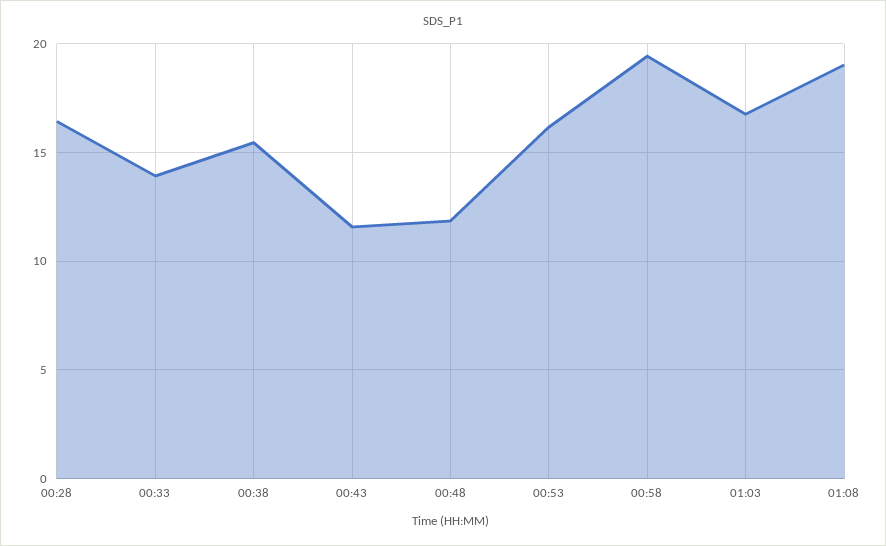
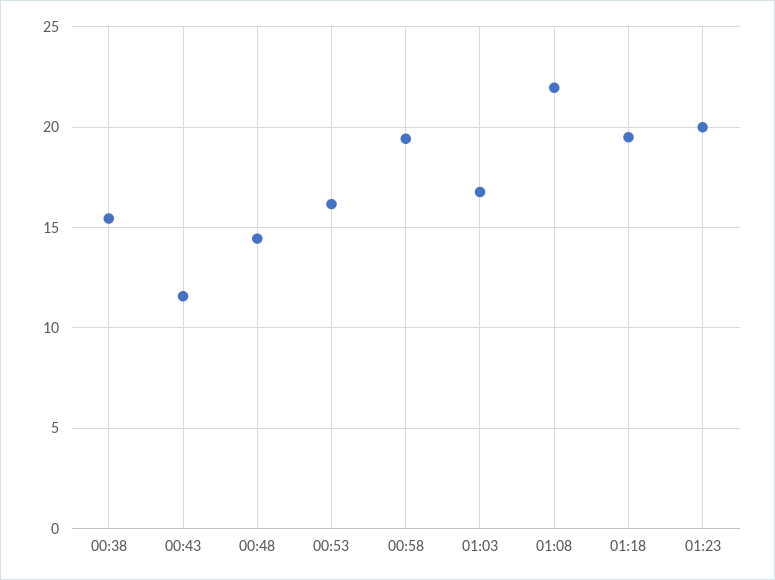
00:28: 16.5 -> none
00:33: 14 -> none
00:48: 12 -> 14.5
01:08: 19 -> 22
01:18: none -> 19.5
01:23: none -> 20

